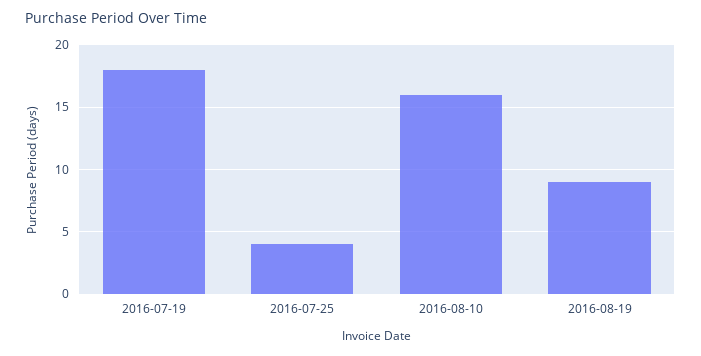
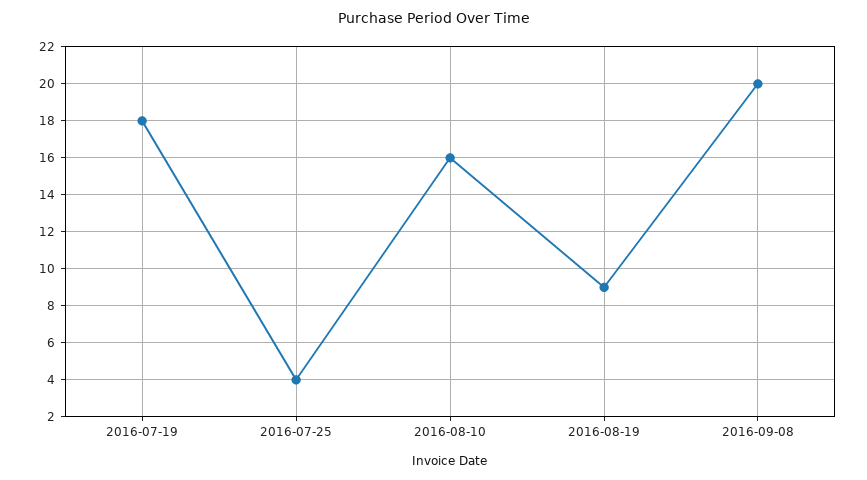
2016-09-08: none -> 20

